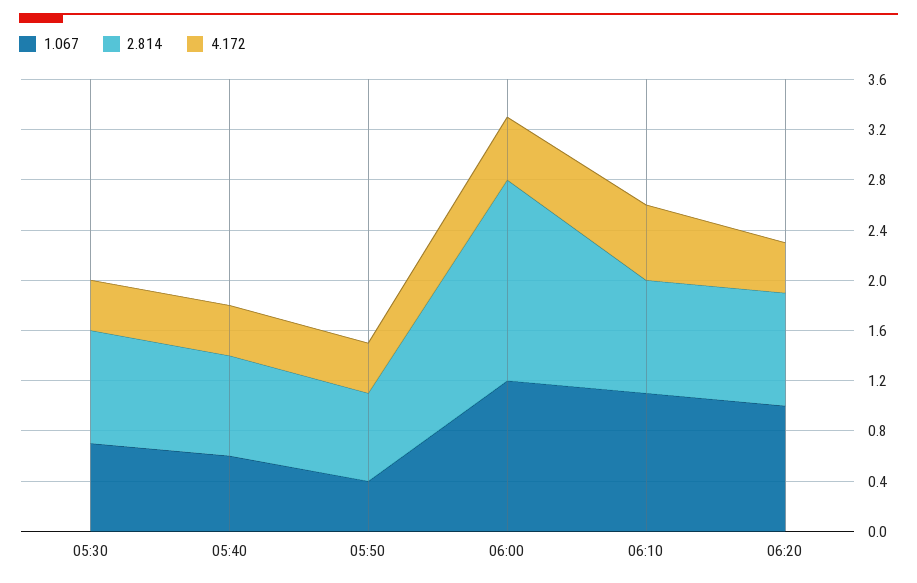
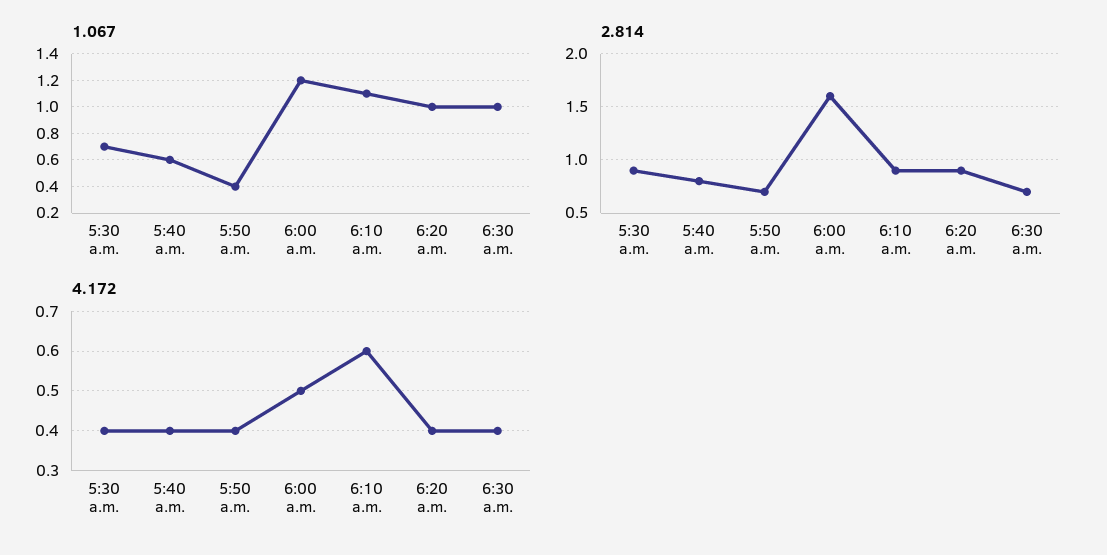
1.067, 6:30 a.m.: none -> 1
2.814, 6:30 a.m.: none -> 0.7
4.172, 6:30 a.m.: none -> 0.4

